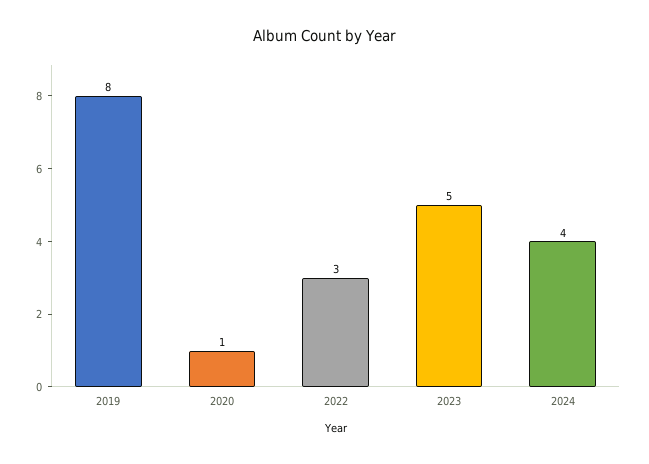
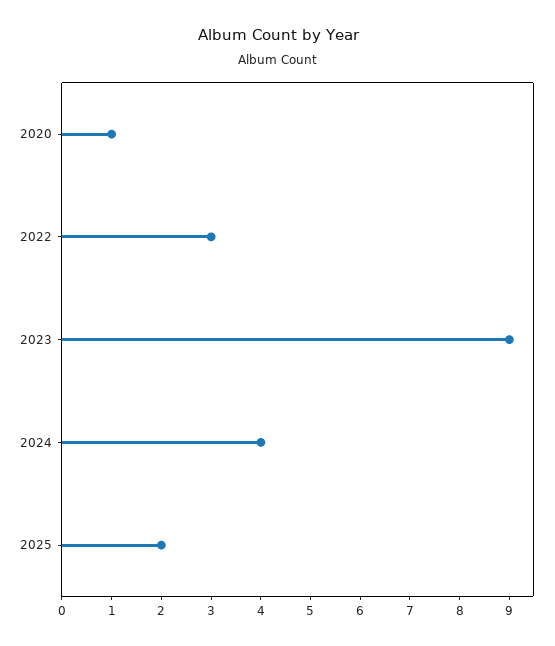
2019: 8 -> none
2023: 5 -> 9
2025: none -> 2

